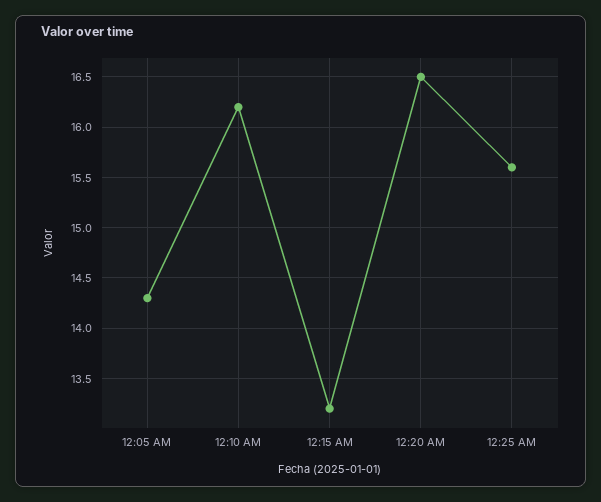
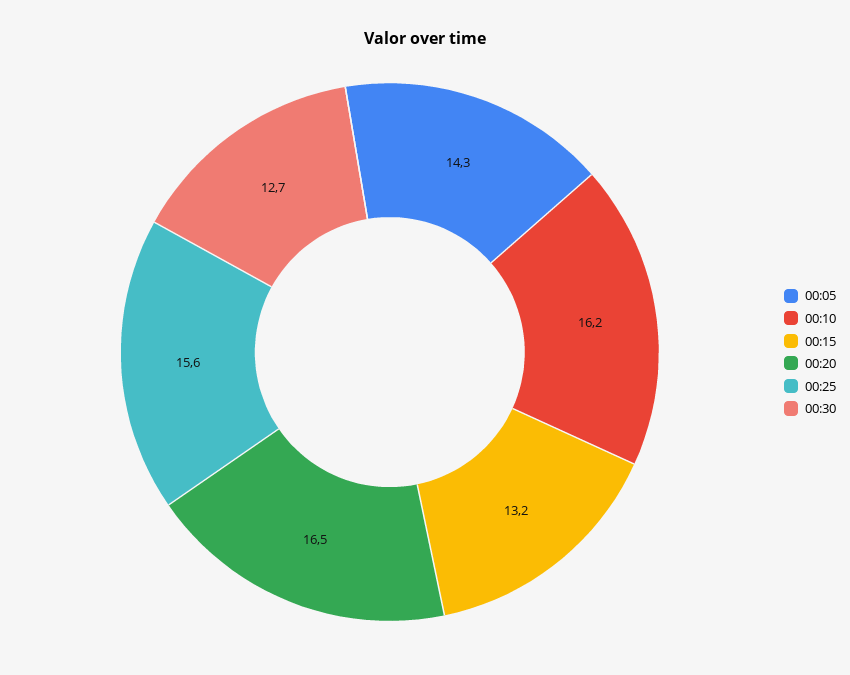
00:30: none -> 12.7

